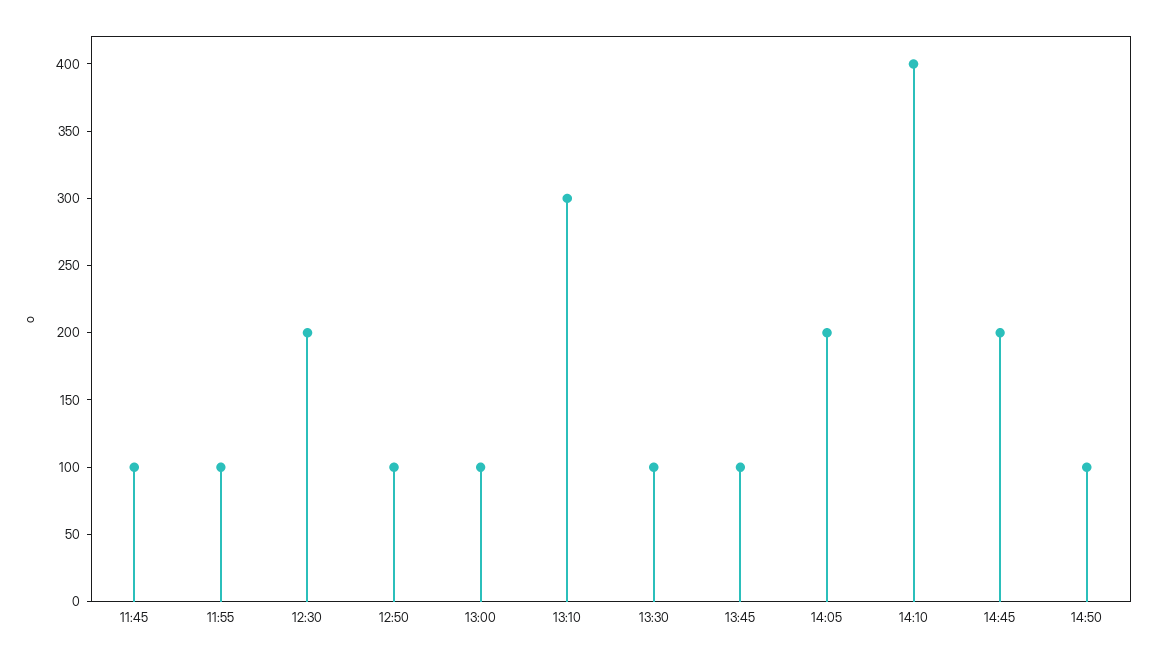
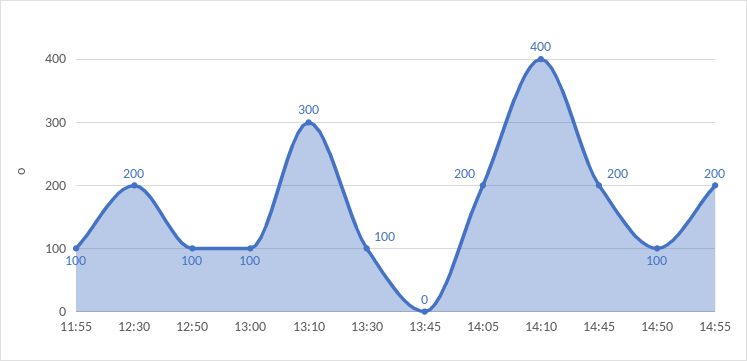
11:45: 100 -> none
13:45: 100 -> 0
14:55: none -> 200

